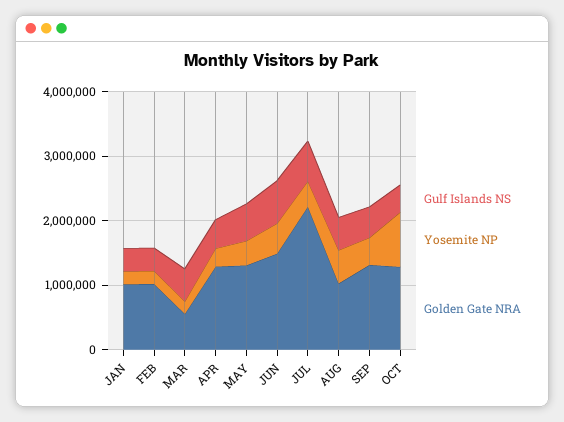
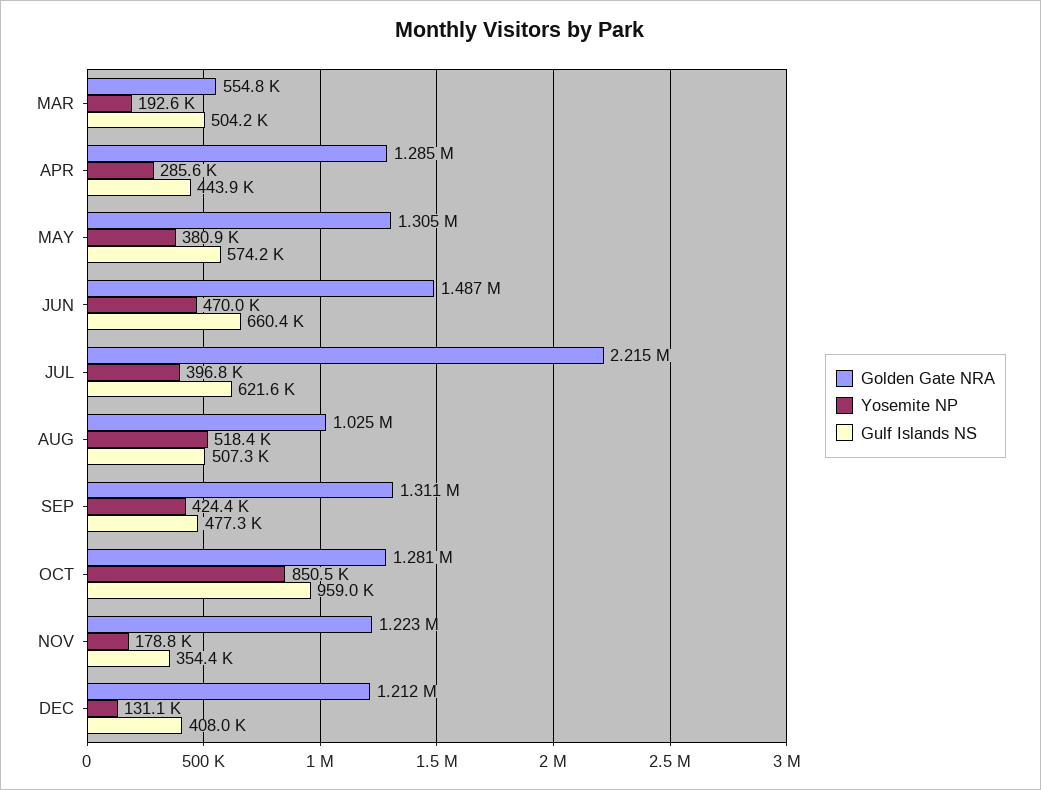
Gulf Islands NS, JAN: 400000 -> none
Yosemite NP, JAN: 200000 -> none
Golden Gate NRA, JAN: 1000000 -> none
Gulf Islands NS, FEB: 400000 -> none
Yosemite NP, FEB: 200000 -> none
Golden Gate NRA, FEB: 1000000 -> none
Gulf Islands NS, OCT: 400000 -> 959000
Golden Gate NRA, NOV: none -> 1223000
Yosemite NP, NOV: none -> 178800
Gulf Islands NS, NOV: none -> 354400
Golden Gate NRA, DEC: none -> 1212000
Yosemite NP, DEC: none -> 131100
Gulf Islands NS, DEC: none -> 408000

